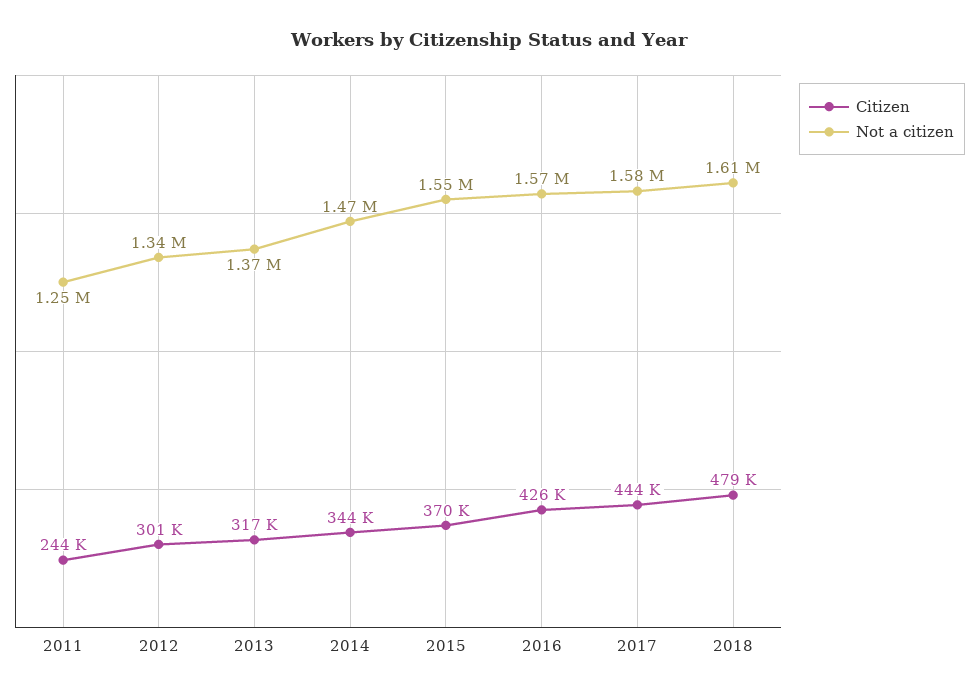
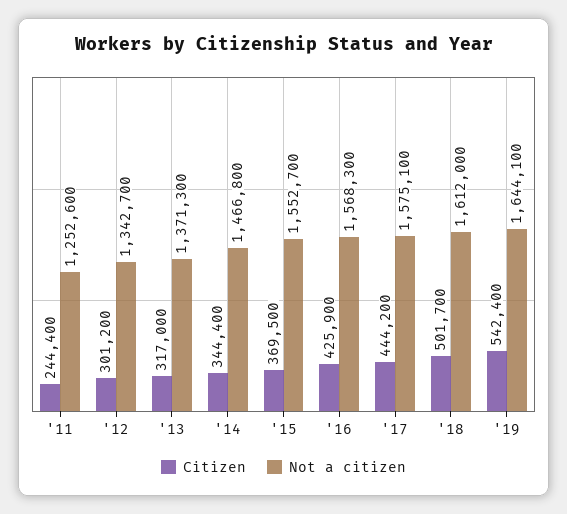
Citizen, 2018: 479000 -> 501700
Citizen, '19: none -> 542400
Not a citizen, '19: none -> 1644100

